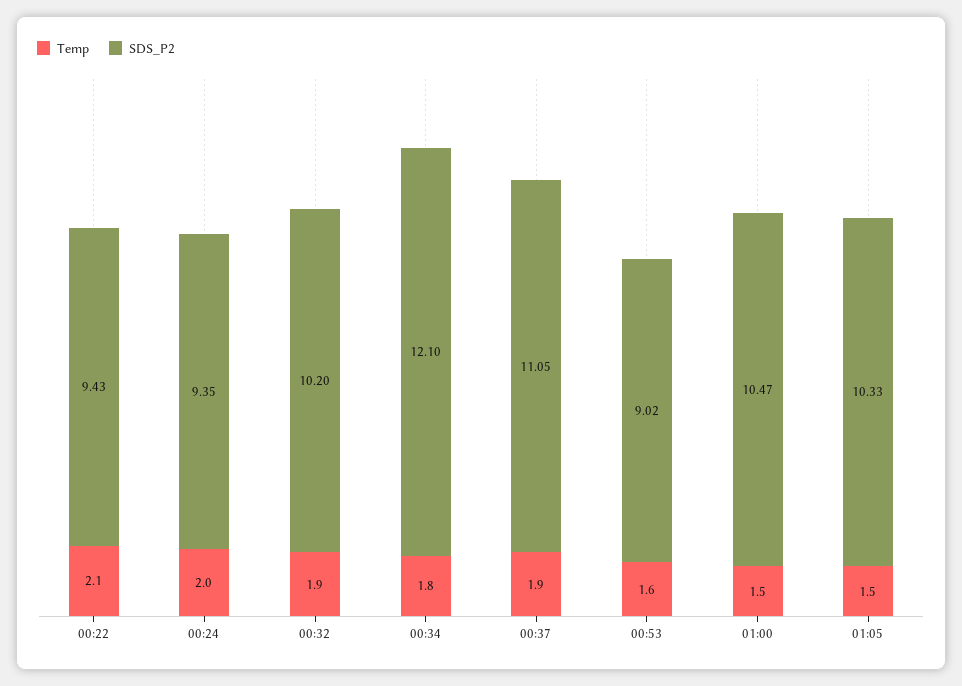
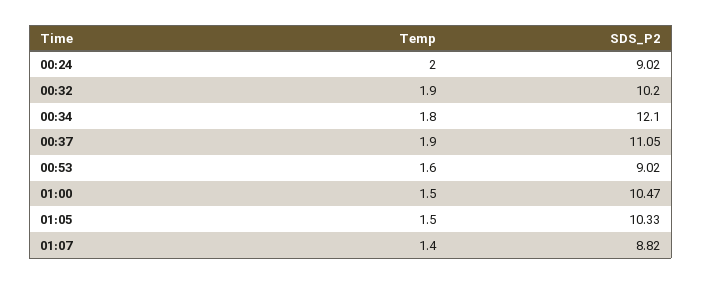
Temp, 00:22: 2.1 -> none
SDS_P2, 00:22: 9.43 -> none
SDS_P2, 00:24: 9.35 -> 9.02
Temp, 01:07: none -> 1.4
SDS_P2, 01:07: none -> 8.82

